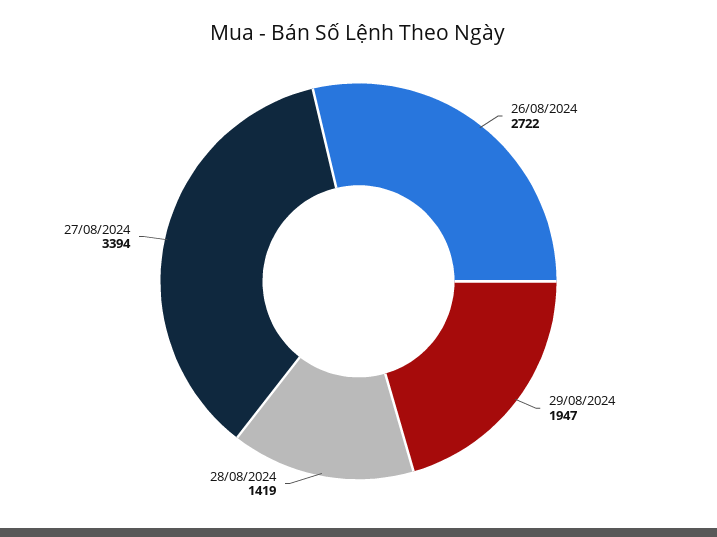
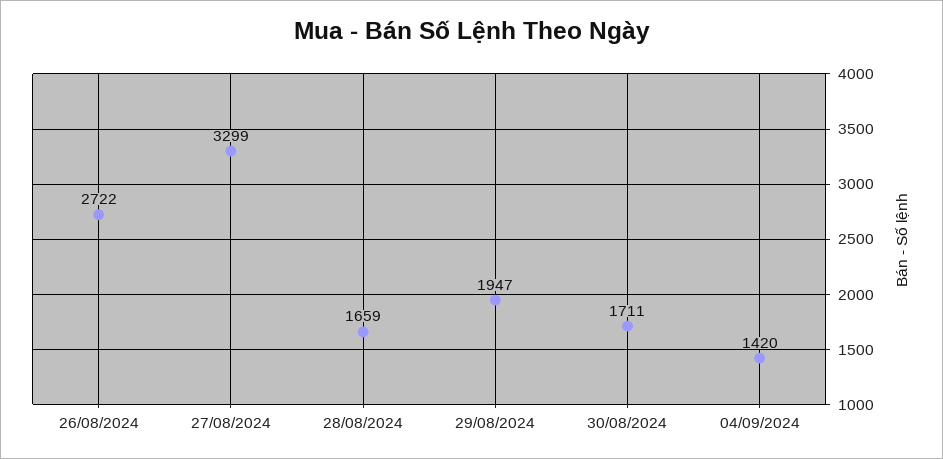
28/08/2024: 1419 -> 1659
27/08/2024: 3394 -> 3299
30/08/2024: none -> 1711
04/09/2024: none -> 1420

